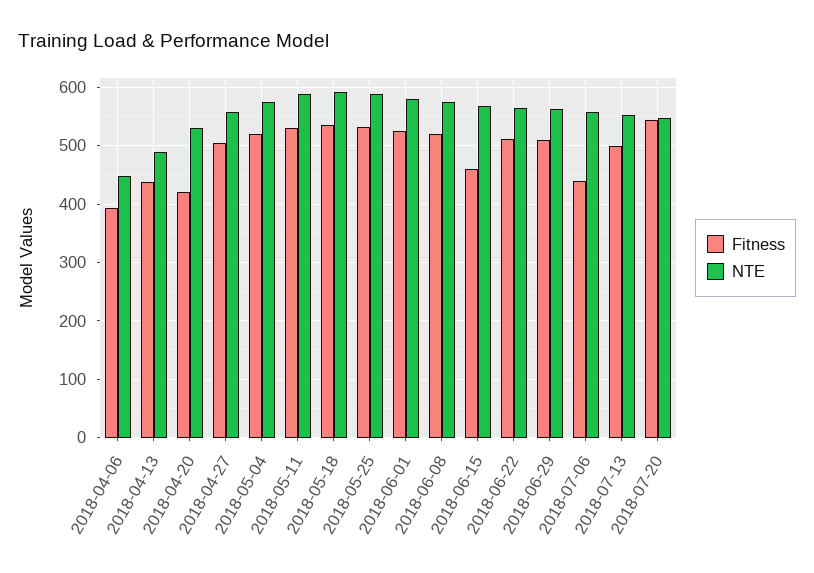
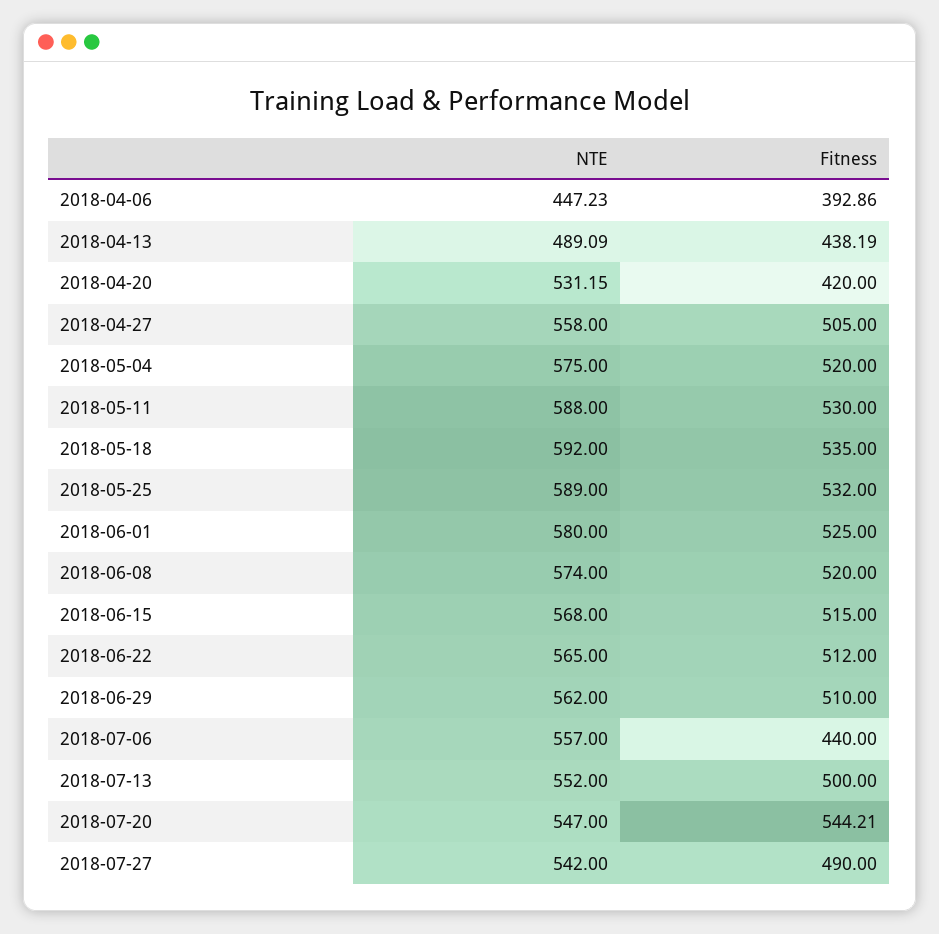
Fitness, 2018-06-15: 460 -> 515
NTE, 2018-07-27: none -> 542
Fitness, 2018-07-27: none -> 490

